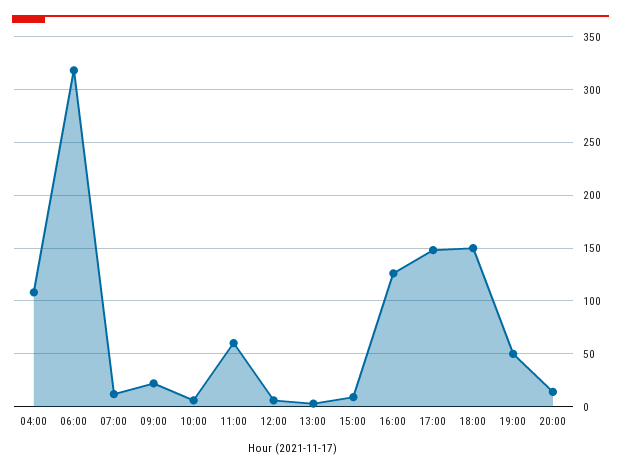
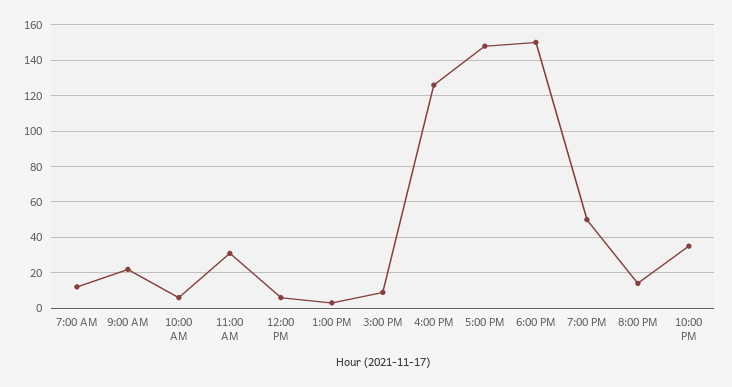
04:00: 110 -> none
06:00: 320 -> none
11:00: 60 -> 30
10:00 PM: none -> 35

